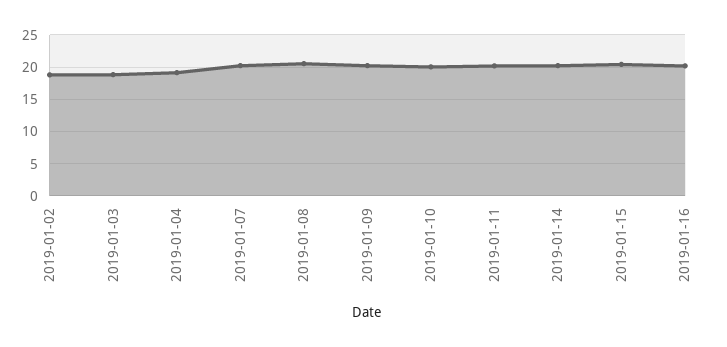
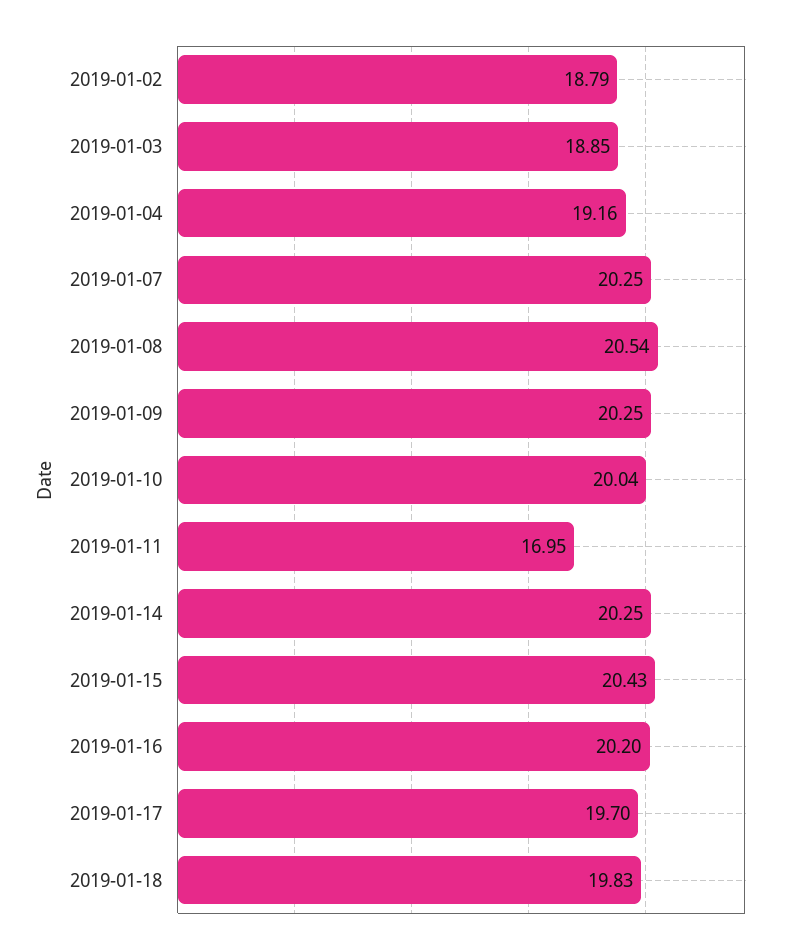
2019-01-11: 20 -> 16.95
2019-01-17: none -> 19.7
2019-01-18: none -> 19.83

